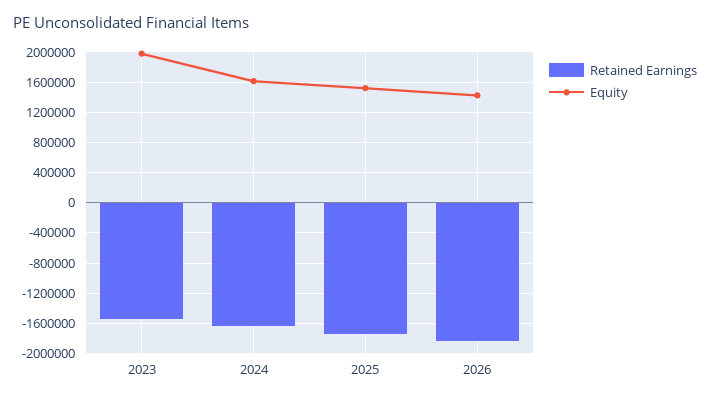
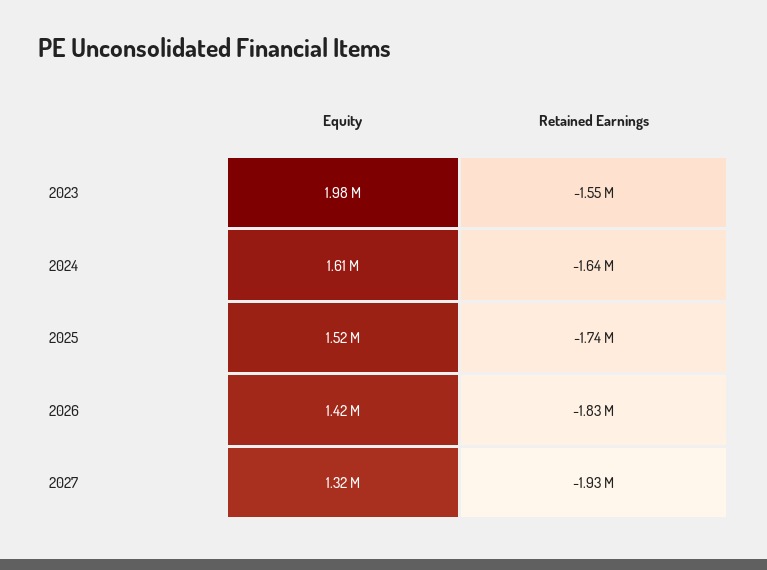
Equity, 2027: none -> 1320000
Retained Earnings, 2027: none -> -1930000

